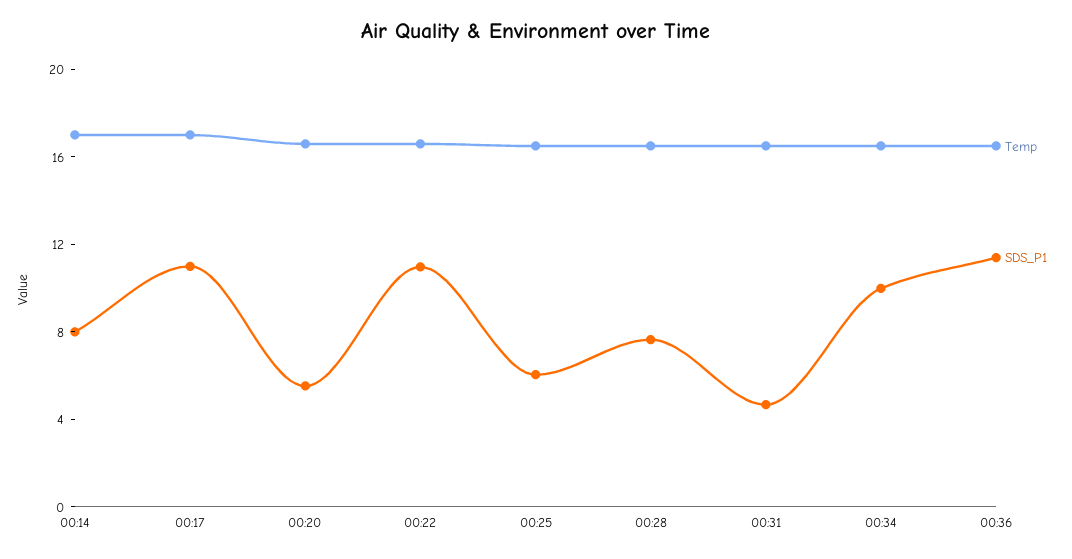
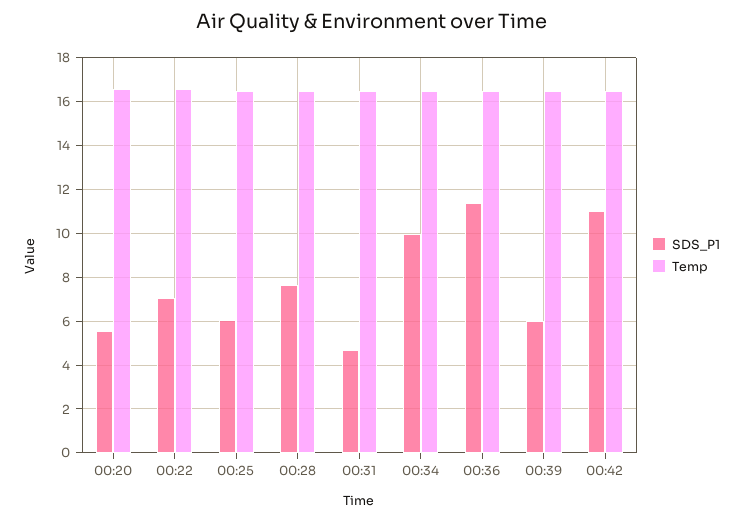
Temp, 00:14: 17 -> none
SDS_P1, 00:14: 8 -> none
Temp, 00:17: 17 -> none
SDS_P1, 00:17: 11 -> none
SDS_P1, 00:22: 11 -> 7
SDS_P1, 00:39: none -> 6
Temp, 00:39: none -> 16.5
SDS_P1, 00:42: none -> 11
Temp, 00:42: none -> 16.5

